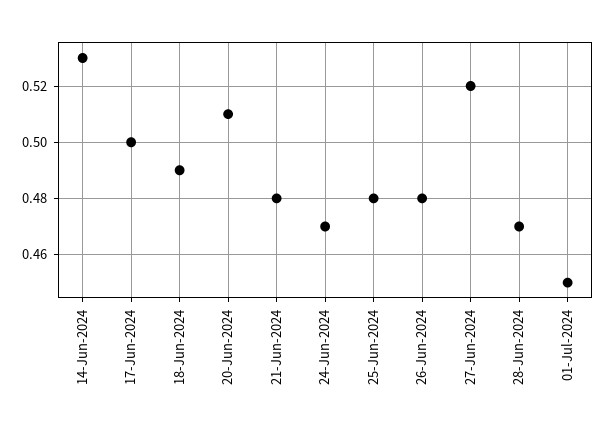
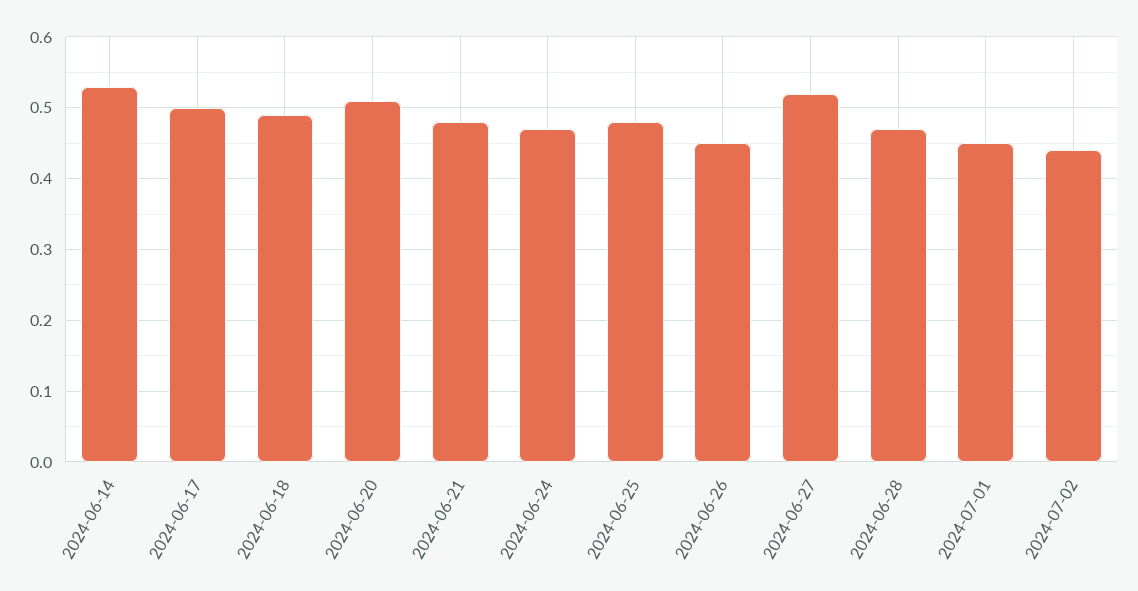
26-Jun-2024: 0.48 -> 0.45
2024-07-02: none -> 0.44

